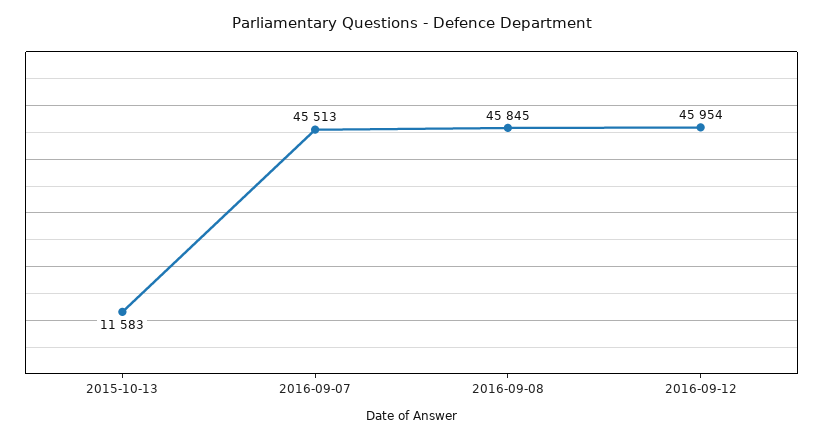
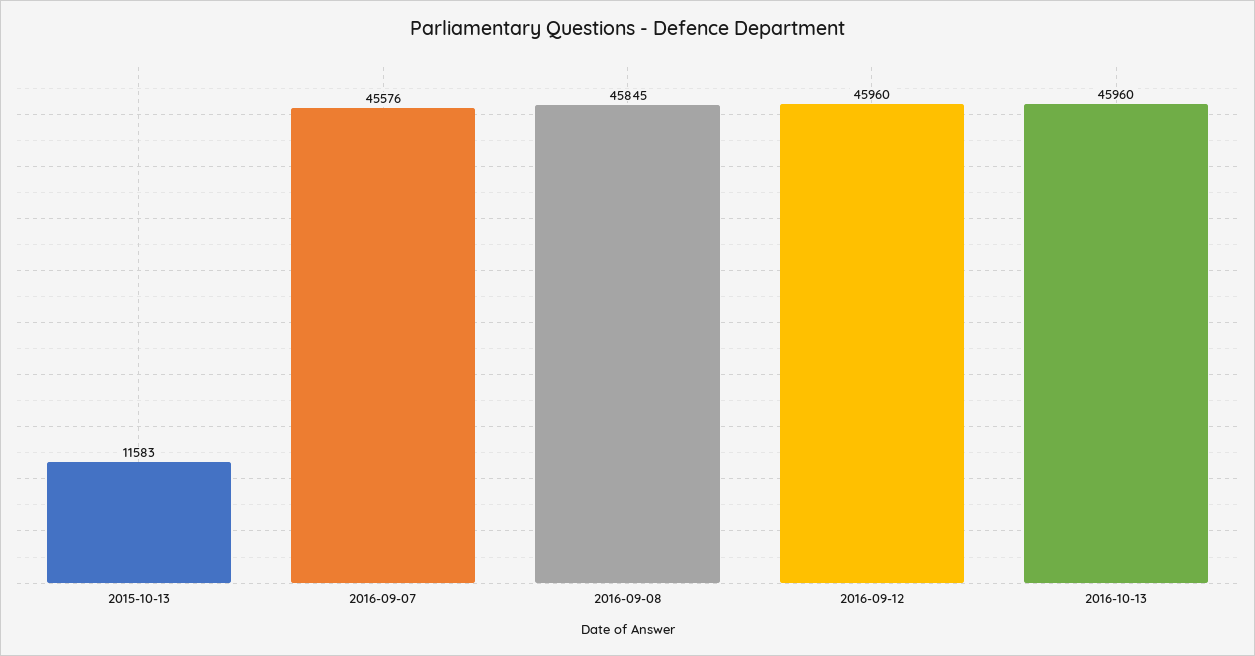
2016-09-07: 45513 -> 45576
2016-09-12: 45954 -> 45960
2016-10-13: none -> 45960

